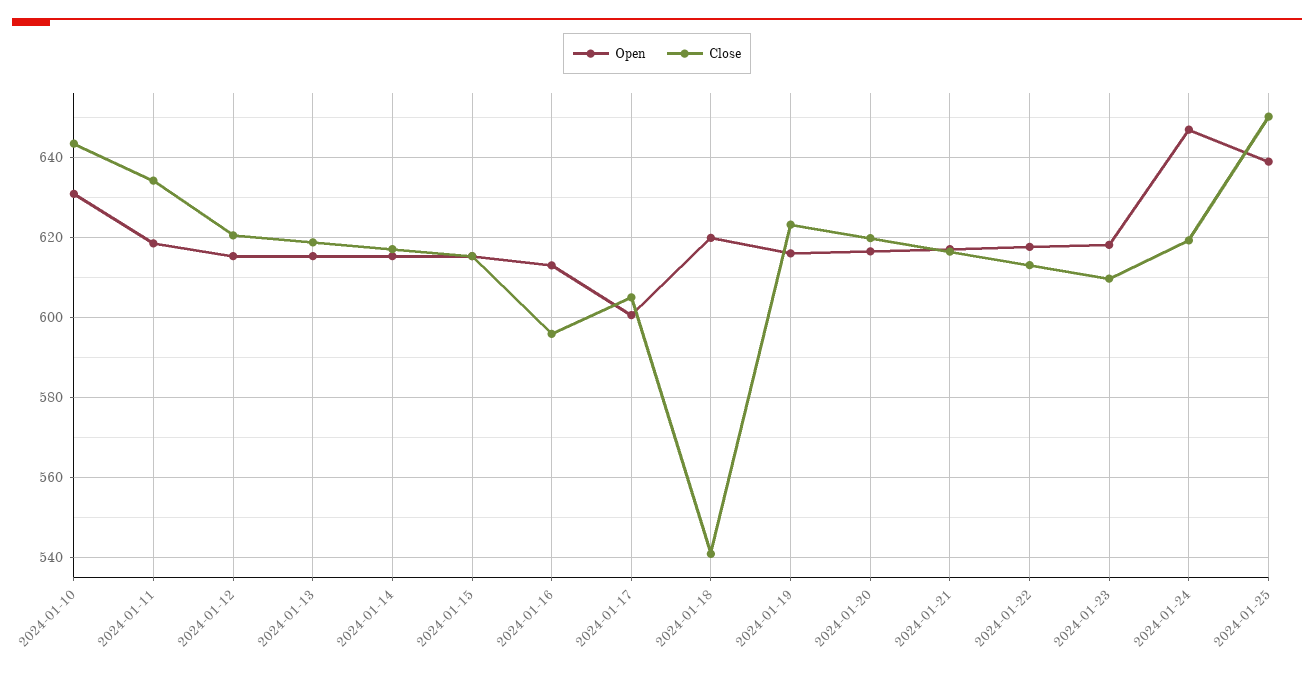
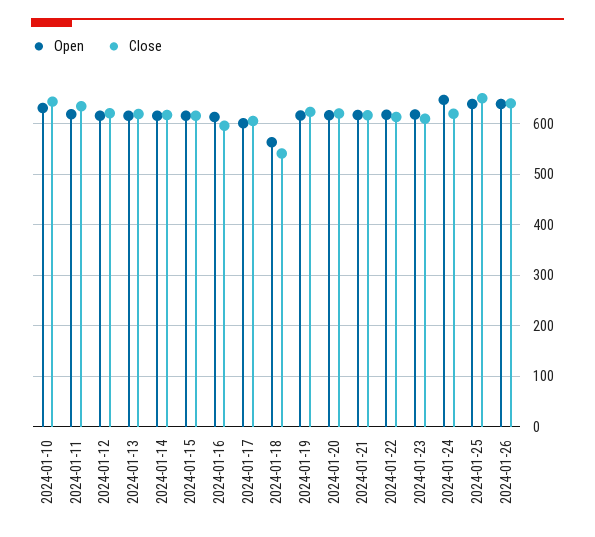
Open, 2024-01-18: 620 -> 560
Open, 2024-01-26: none -> 640
Close, 2024-01-26: none -> 640

